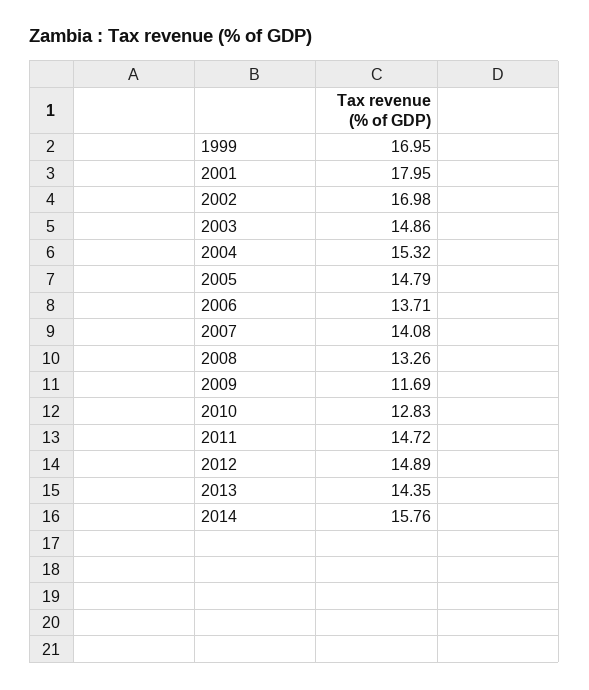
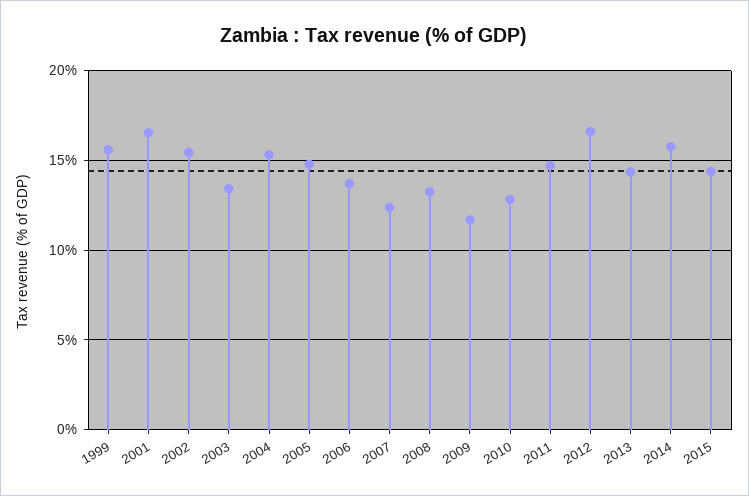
1999: 16.95 -> 15.5
2001: 17.95 -> 16.5
2002: 16.98 -> 15.5
2003: 14.86 -> 13.5
2007: 14.08 -> 12.5
2012: 14.89 -> 16.5
2015: none -> 14.5

